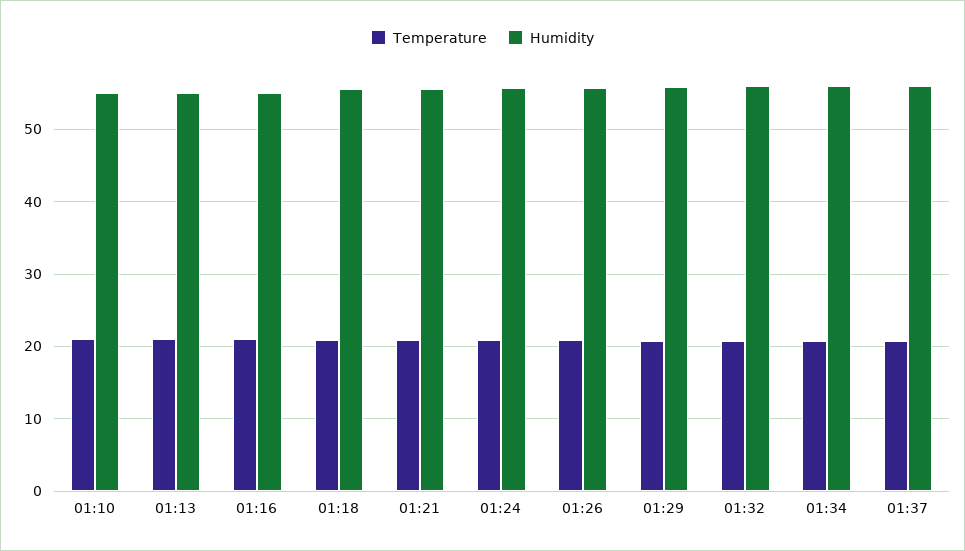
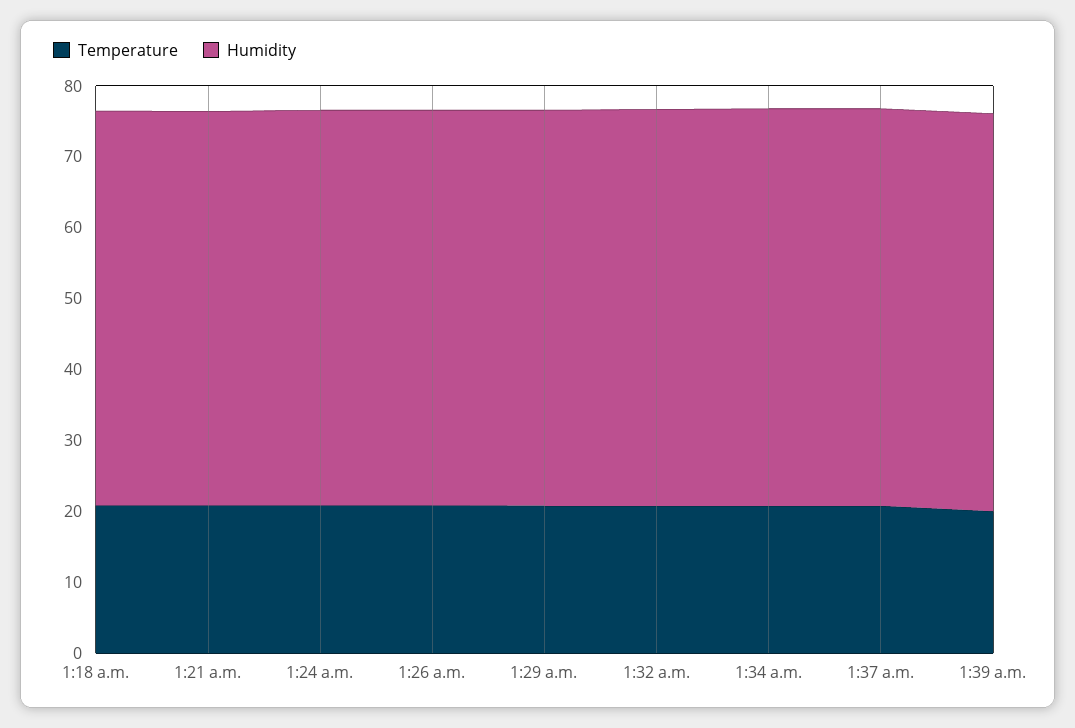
Temperature, 01:10: 21 -> none
Humidity, 01:10: 55 -> none
Temperature, 01:13: 21 -> none
Humidity, 01:13: 55 -> none
Temperature, 01:16: 21 -> none
Humidity, 01:16: 55 -> none
Temperature, 1:39 a.m.: none -> 20
Humidity, 1:39 a.m.: none -> 56

